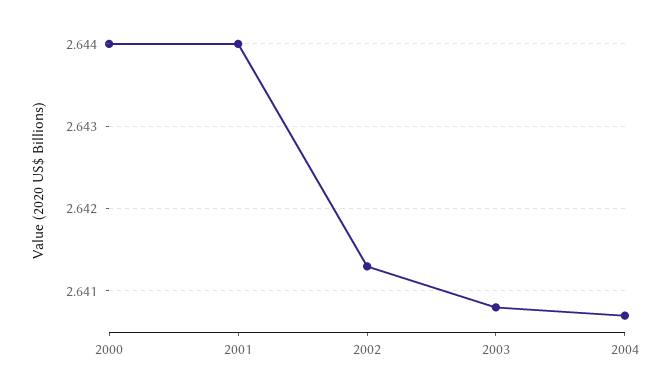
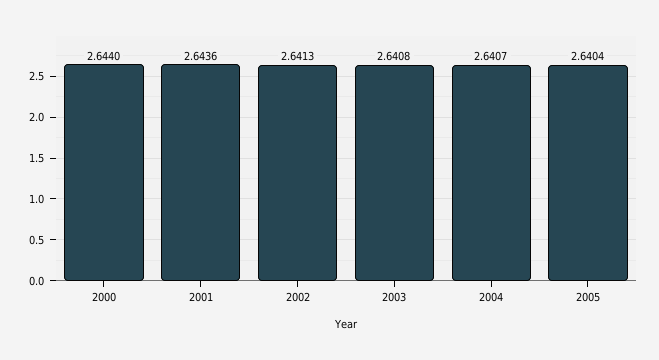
2001: 2.644 -> 2.6436
2005: none -> 2.6404

